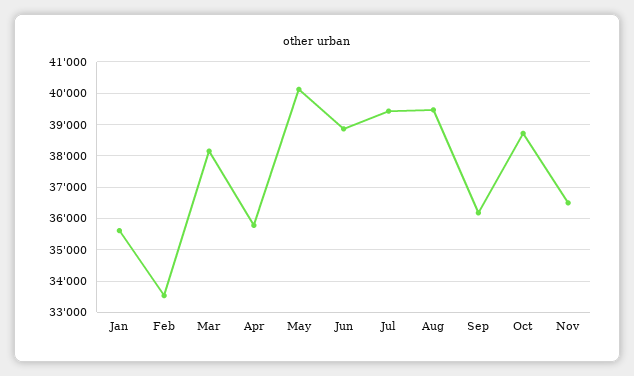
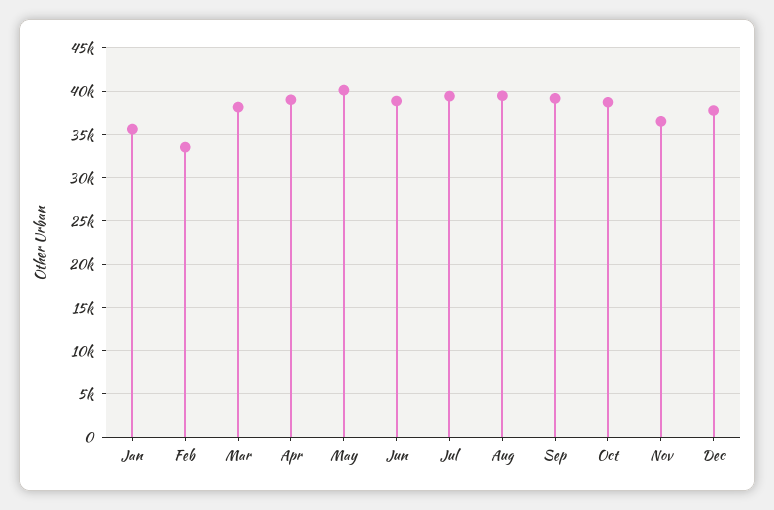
Apr: 35800 -> 39000
Sep: 36200 -> 39000
Dec: none -> 38000

